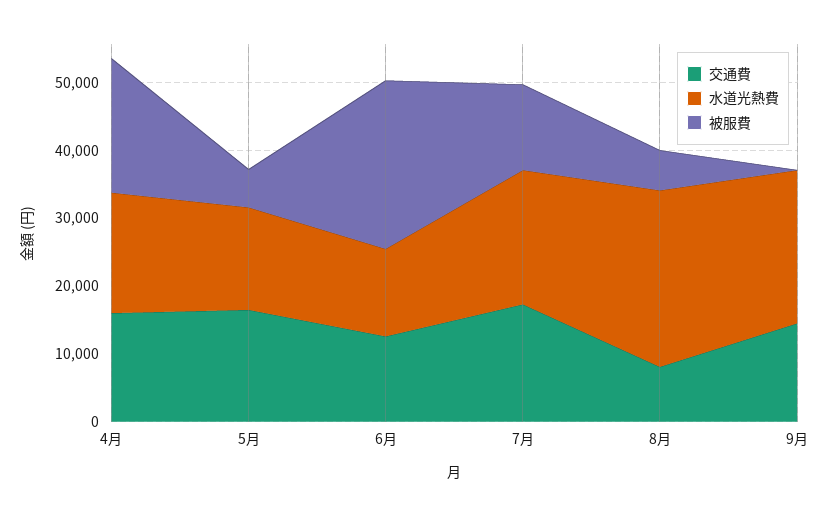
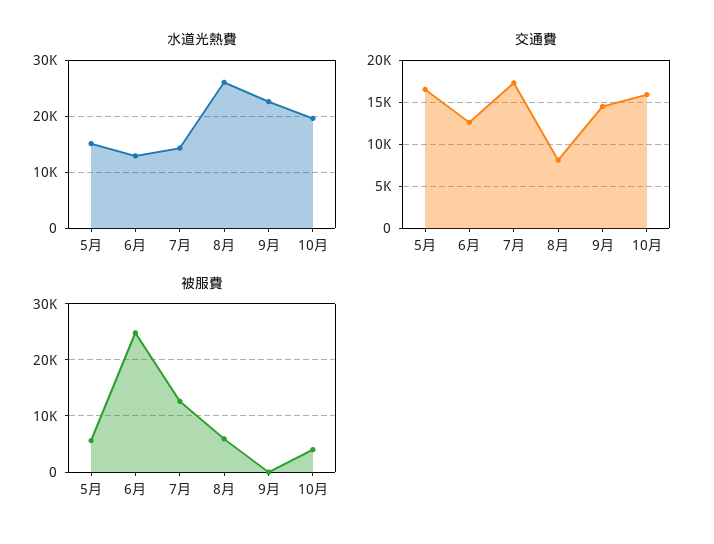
交通費, 4月: 16000 -> none
水道光熱費, 4月: 18000 -> none
被服費, 4月: 20000 -> none
水道光熱費, 7月: 20000 -> 14000
水道光熱費, 10月: none -> 20000
交通費, 10月: none -> 16000
被服費, 10月: none -> 4000

